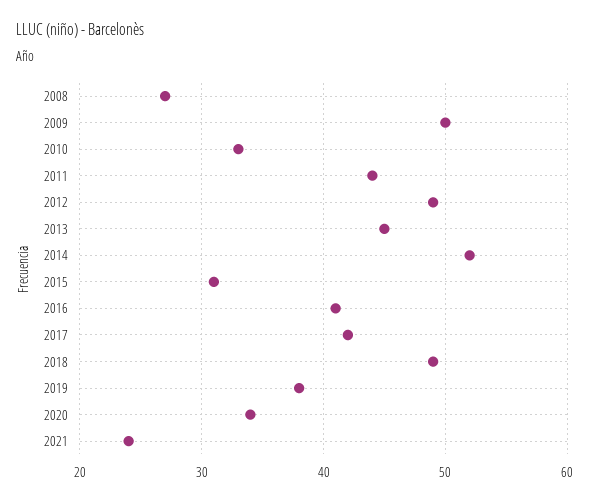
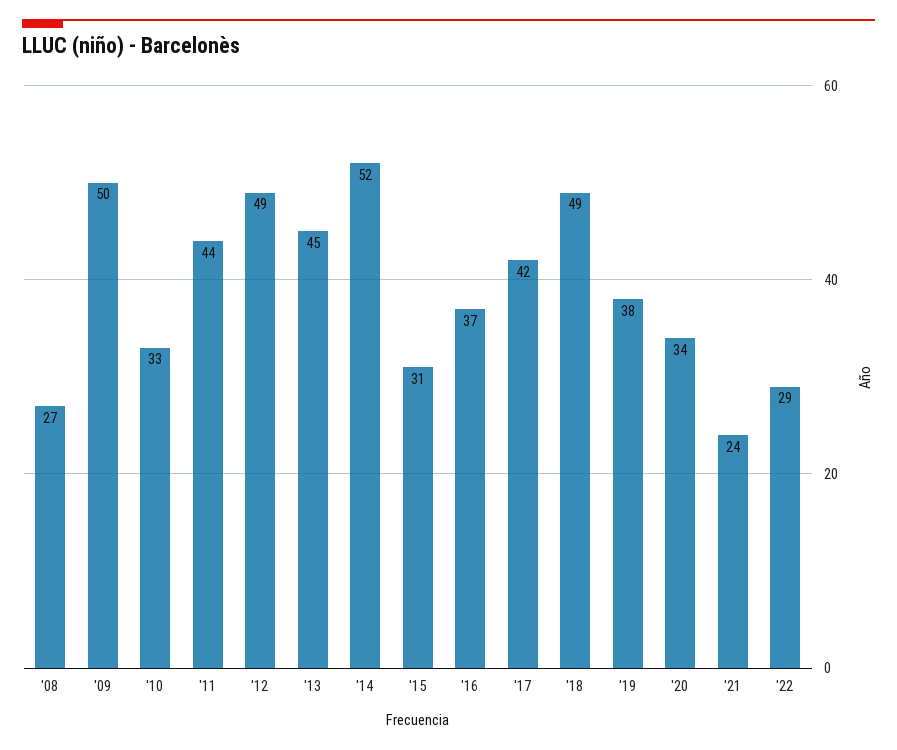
2016: 41 -> 37
'22: none -> 29

